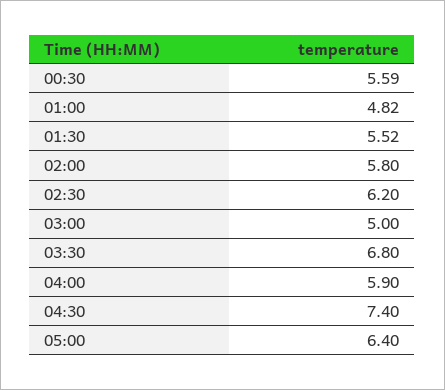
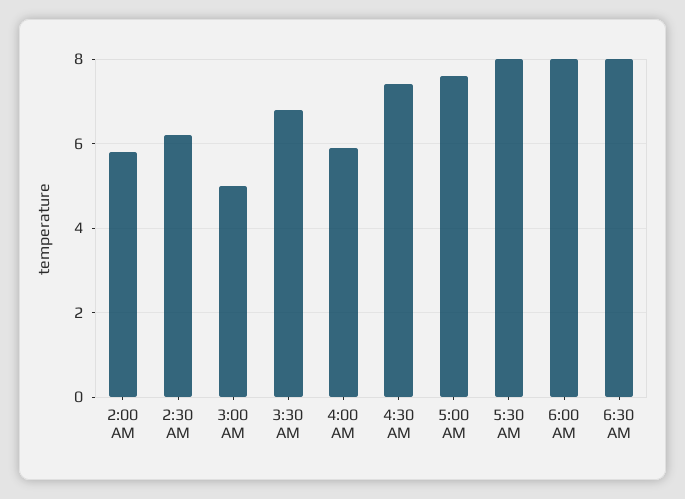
00:30: 5.59 -> none
01:00: 4.82 -> none
01:30: 5.52 -> none
05:00: 6.4 -> 7.5
5:30 AM: none -> 8
6:00 AM: none -> 8
6:30 AM: none -> 8

